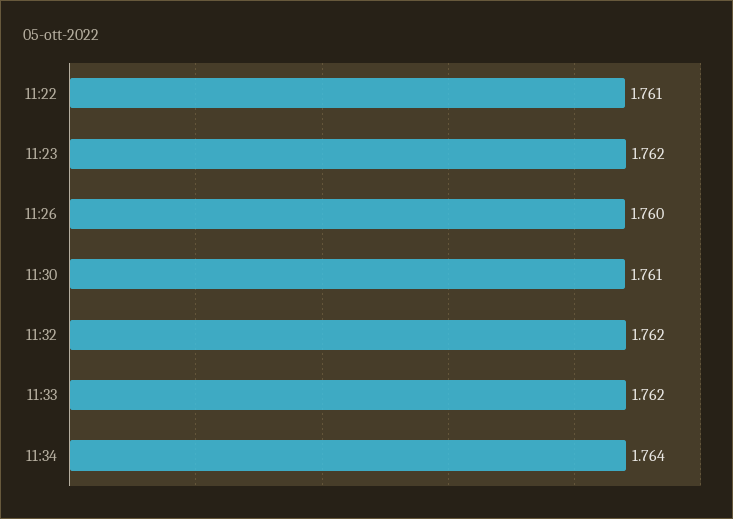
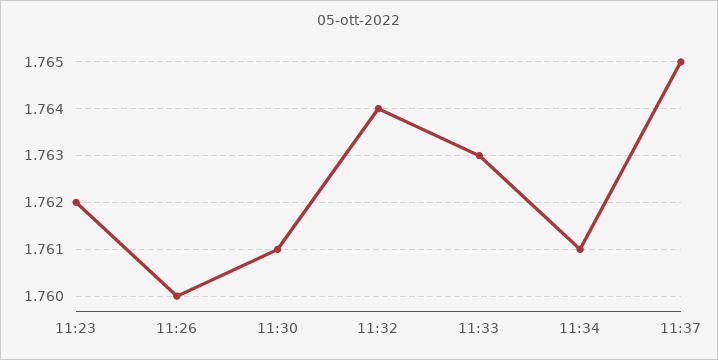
11:22: 1.761 -> none
11:32: 1.762 -> 1.764
11:33: 1.762 -> 1.763
11:34: 1.764 -> 1.761
11:37: none -> 1.765

